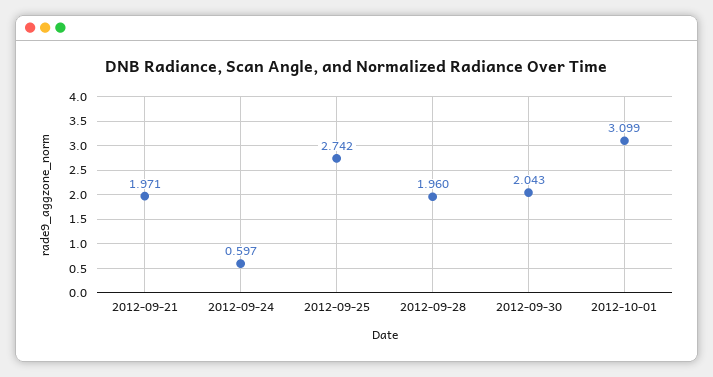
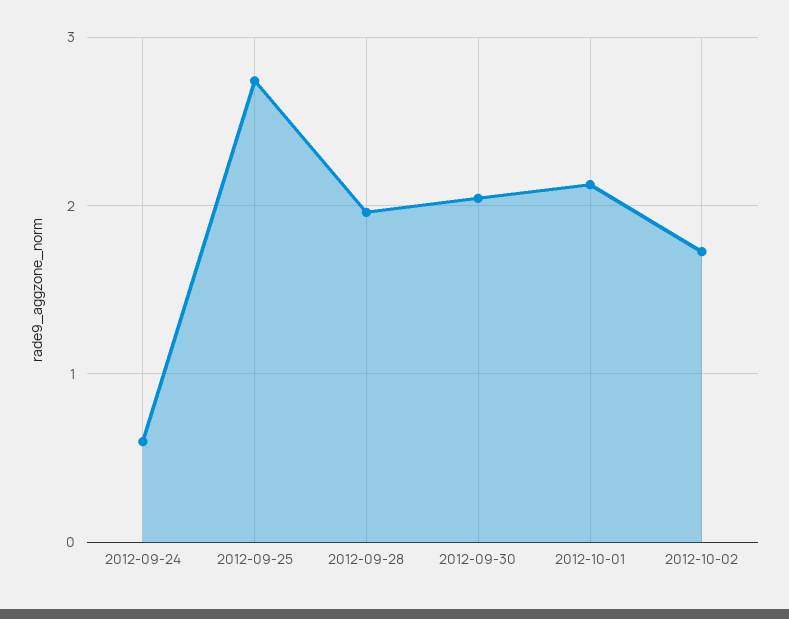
2012-09-21: 1.971 -> none
2012-10-01: 3.099 -> 2.1
2012-10-02: none -> 1.7

